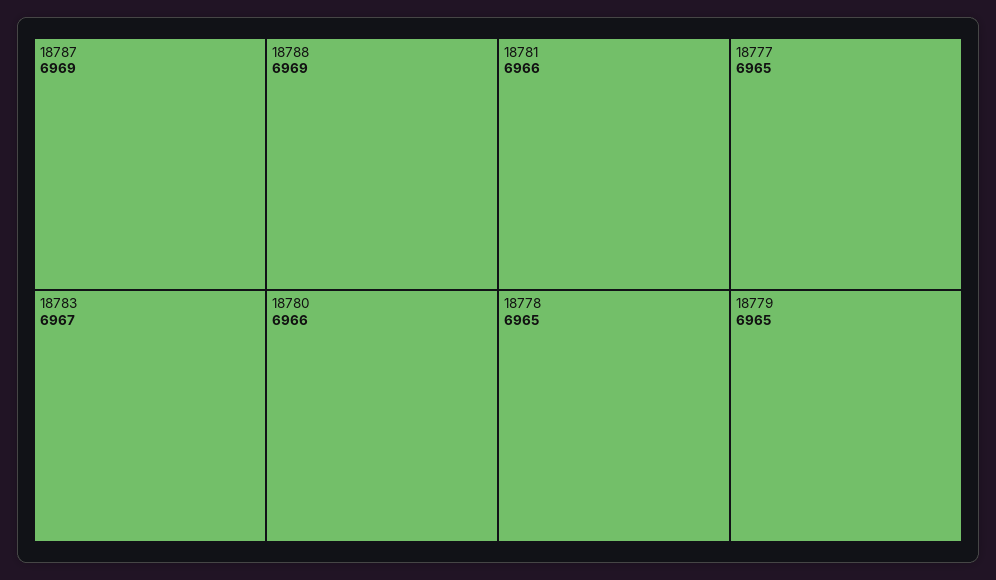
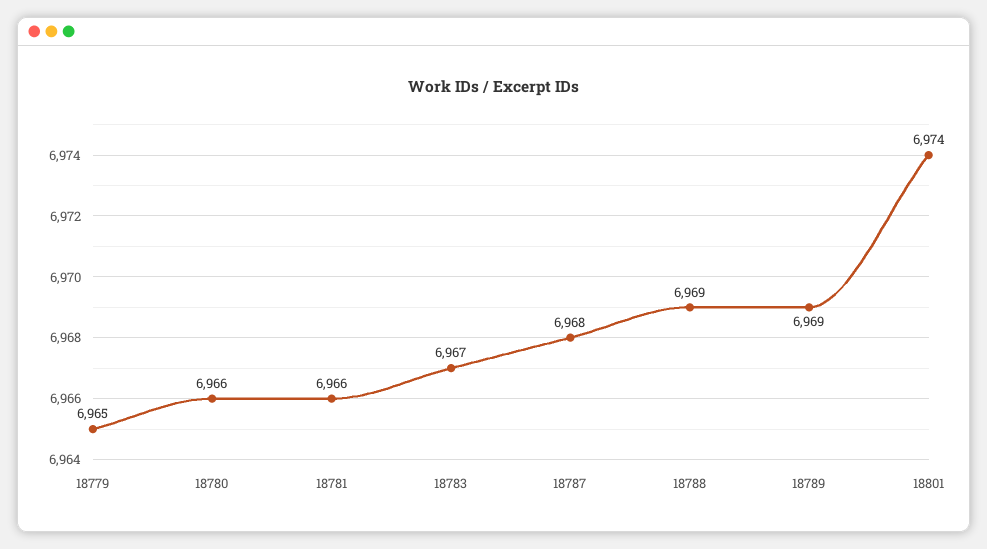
18787: 6969 -> 6968
18777: 6965 -> none
18778: 6965 -> none
18789: none -> 6969
18801: none -> 6974

